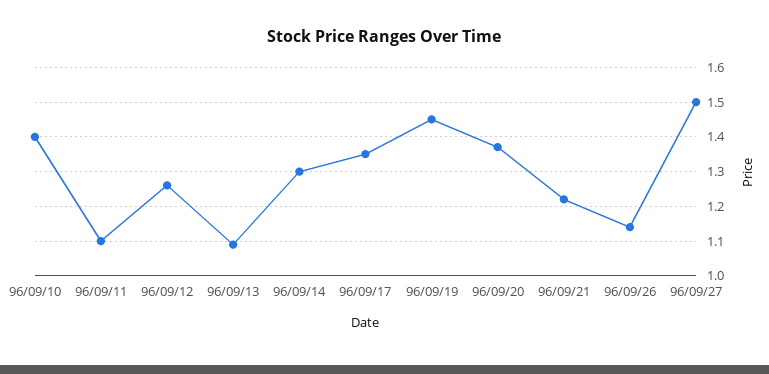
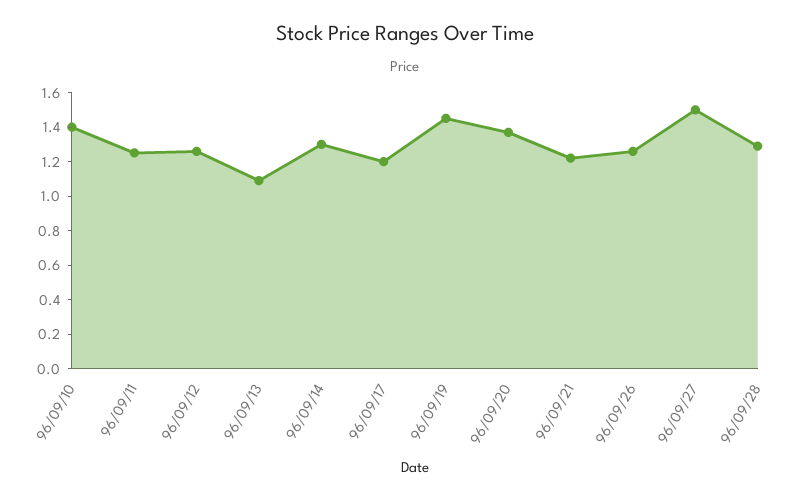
96/09/11: 1.1 -> 1.25
96/09/17: 1.35 -> 1.2
96/09/26: 1.15 -> 1.25
96/09/28: none -> 1.3

